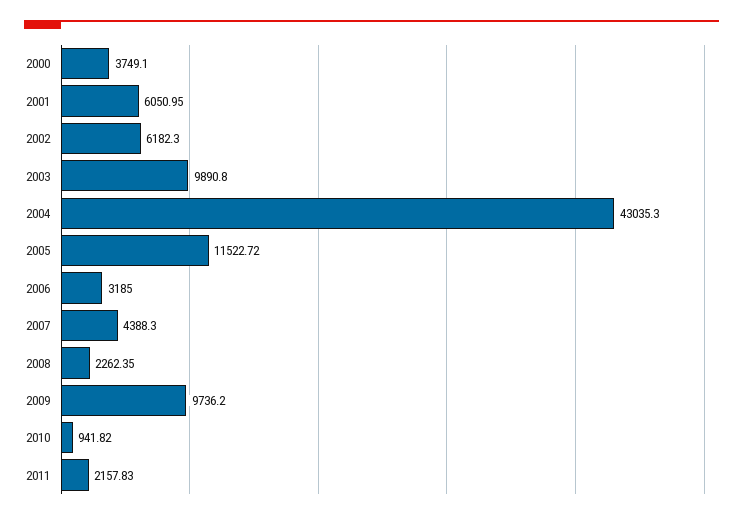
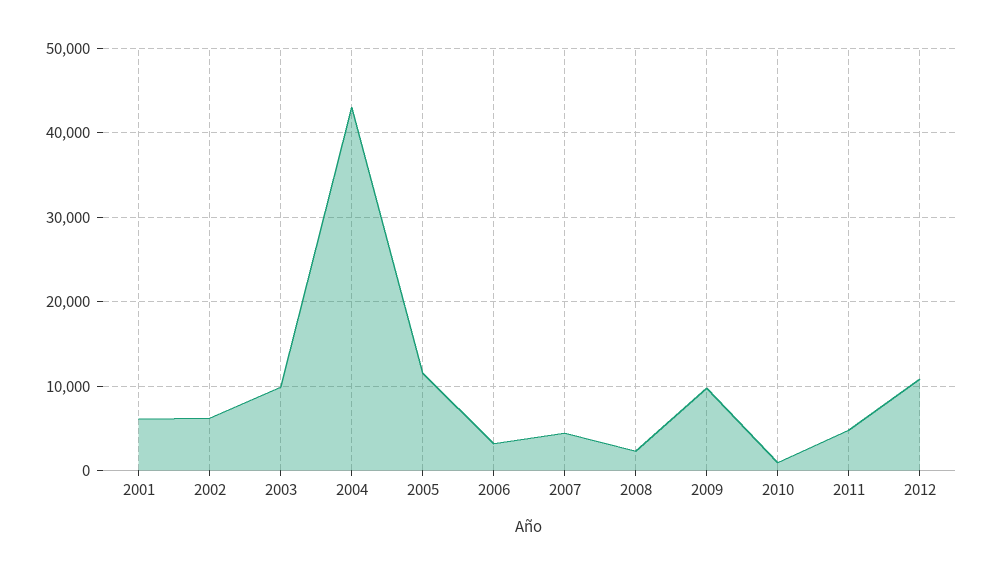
2000: 3749.1 -> none
2011: 2157.83 -> 5000
2012: none -> 11000

